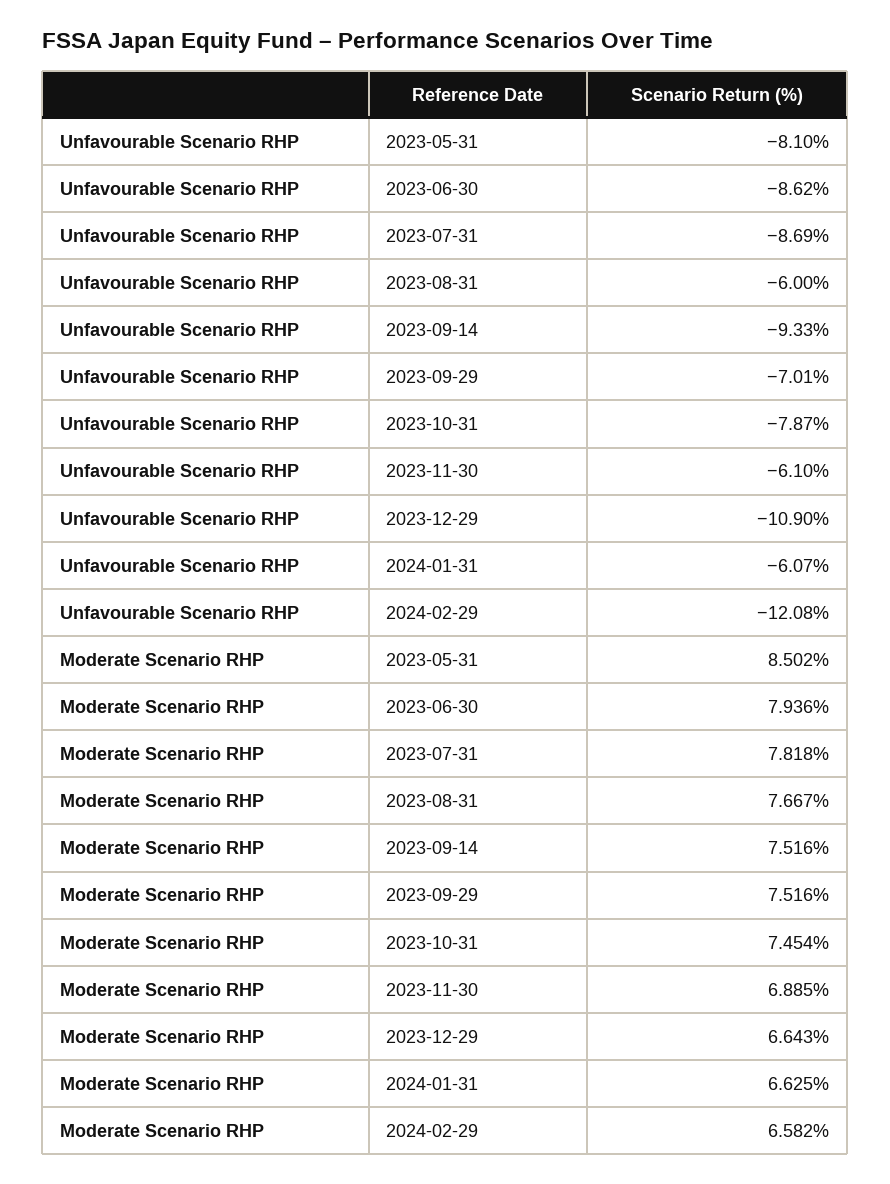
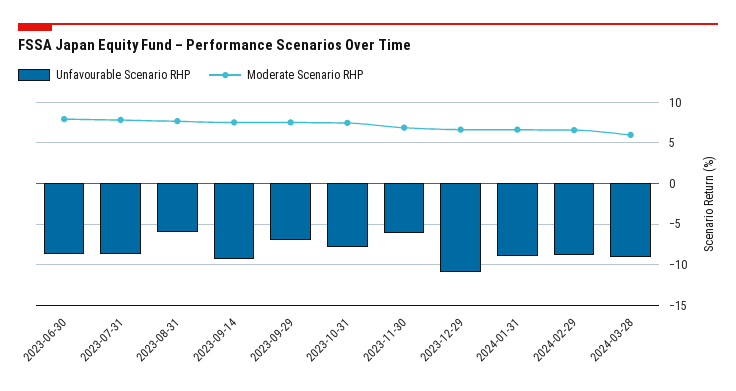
Unfavourable Scenario RHP, 2023-05-31: -8.1 -> none
Unfavourable Scenario RHP, 2024-01-31: -6.07 -> -9
Unfavourable Scenario RHP, 2024-02-29: -12.08 -> -9
Moderate Scenario RHP, 2023-05-31: 8.502 -> none
Unfavourable Scenario RHP, 2024-03-28: none -> -9
Moderate Scenario RHP, 2024-03-28: none -> 6

